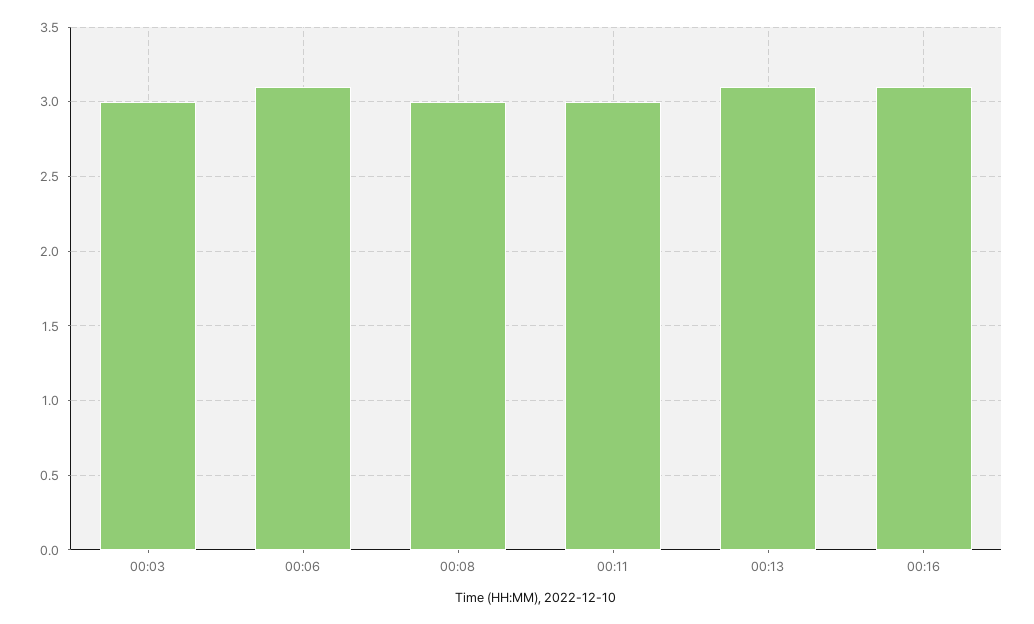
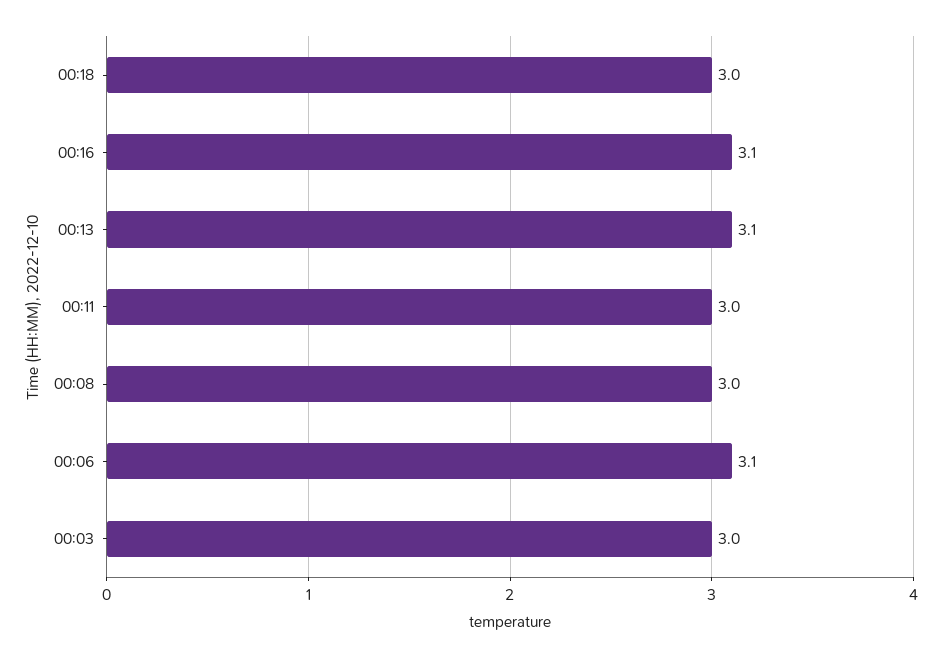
00:18: none -> 3

